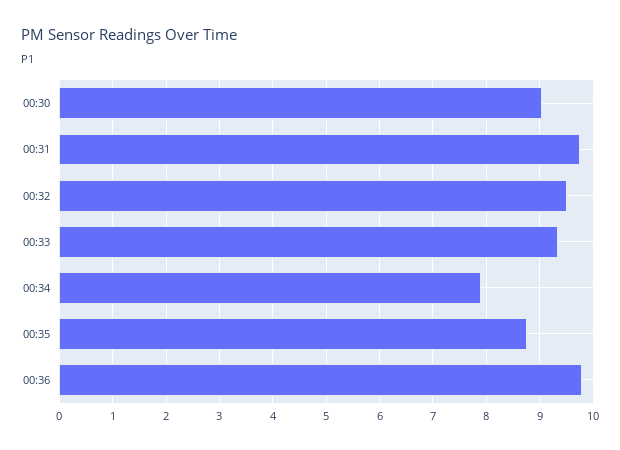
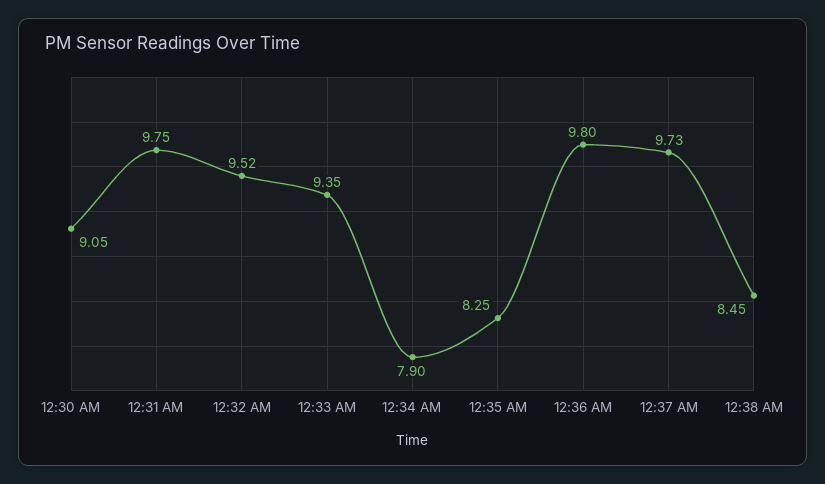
00:35: 8.8 -> 8.25
12:37 AM: none -> 9.73
12:38 AM: none -> 8.45

